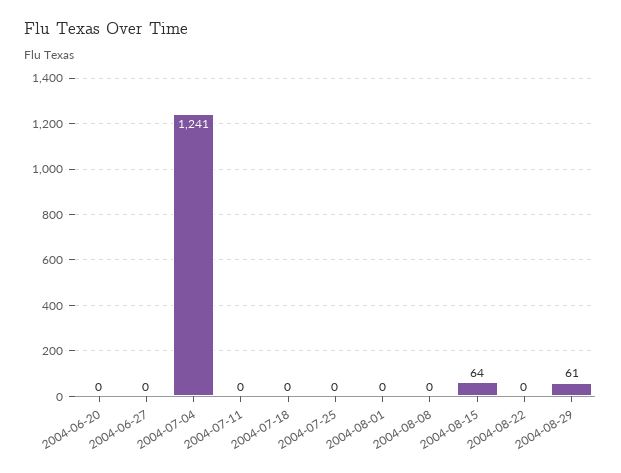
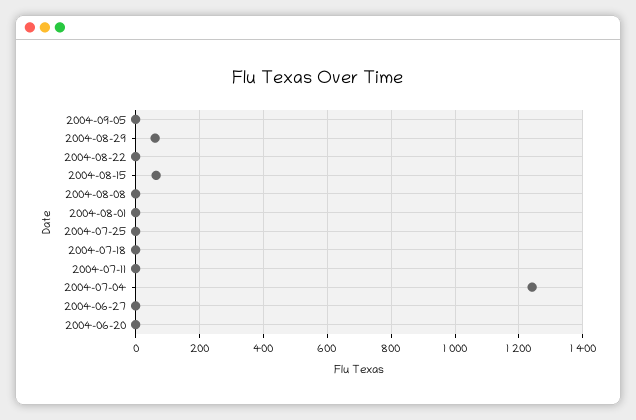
2004-09-05: none -> 0

